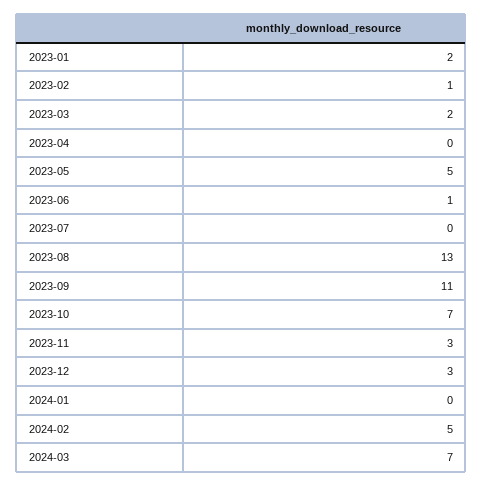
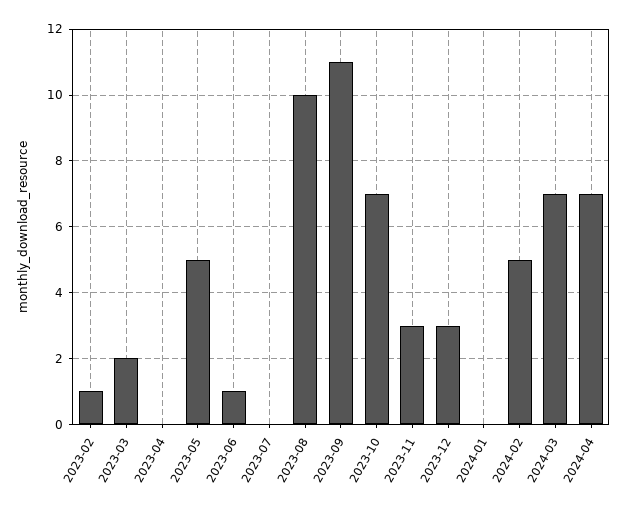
2023-01: 2 -> none
2023-08: 13 -> 10
2024-04: none -> 7

